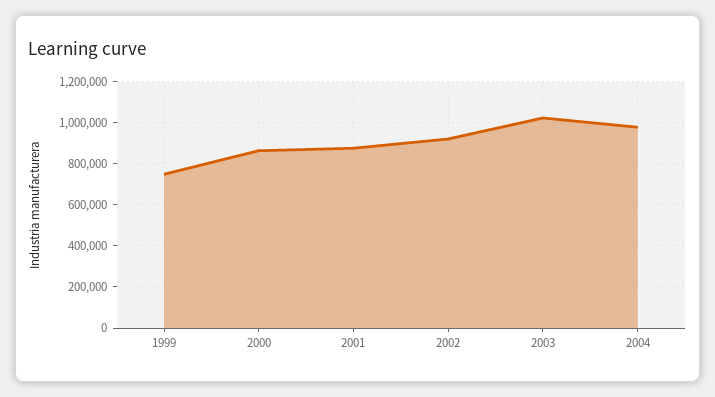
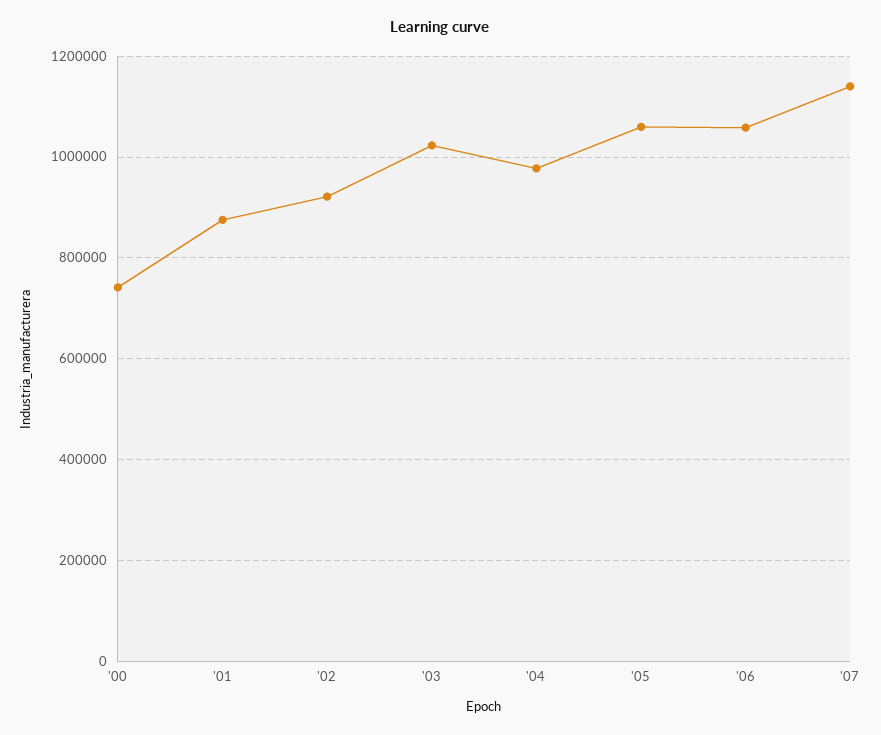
1999: 750000 -> none
2000: 850000 -> 740000
'05: none -> 1060000
'06: none -> 1060000
'07: none -> 1140000

